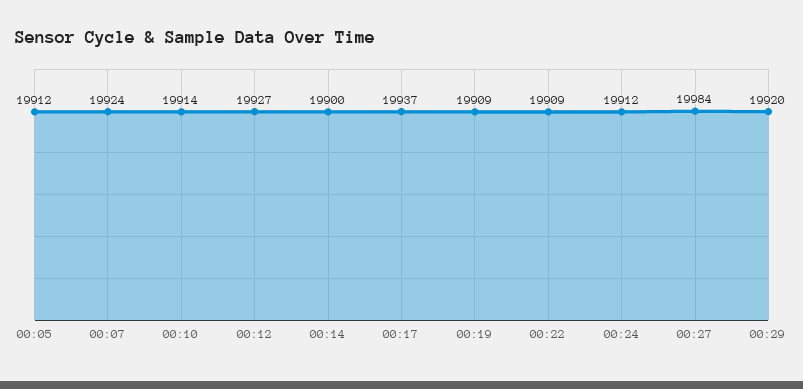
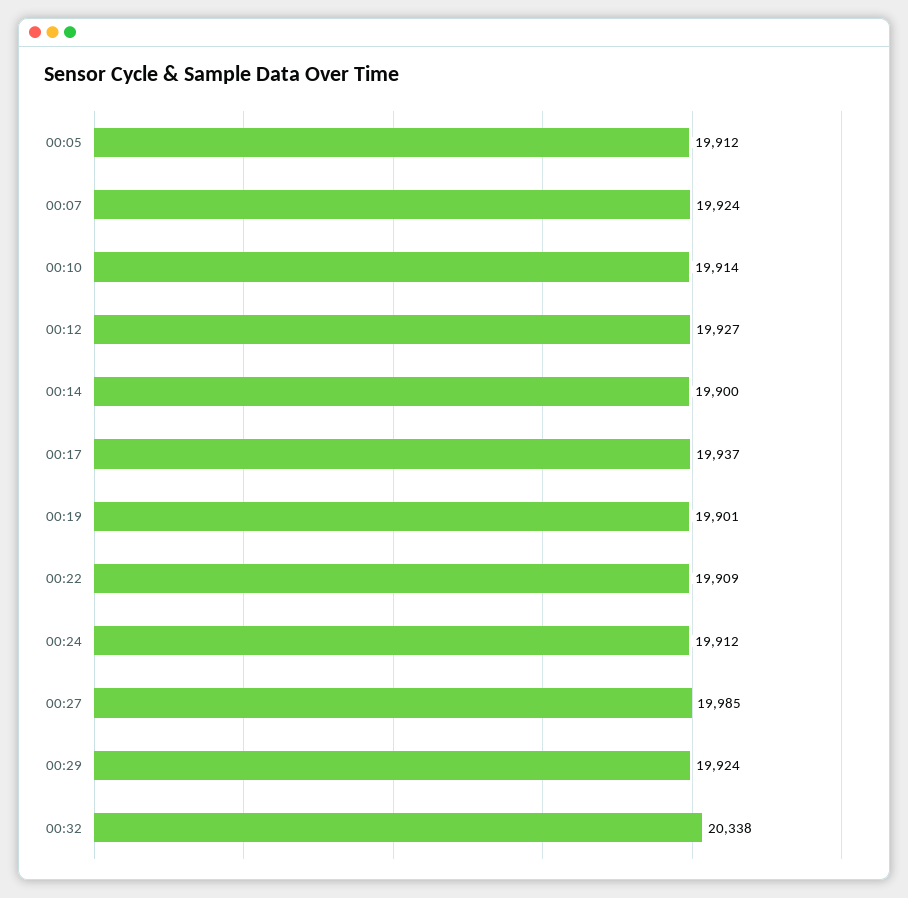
00:19: 19909 -> 19901
00:27: 19984 -> 19985
00:29: 19920 -> 19924
00:32: none -> 20338

